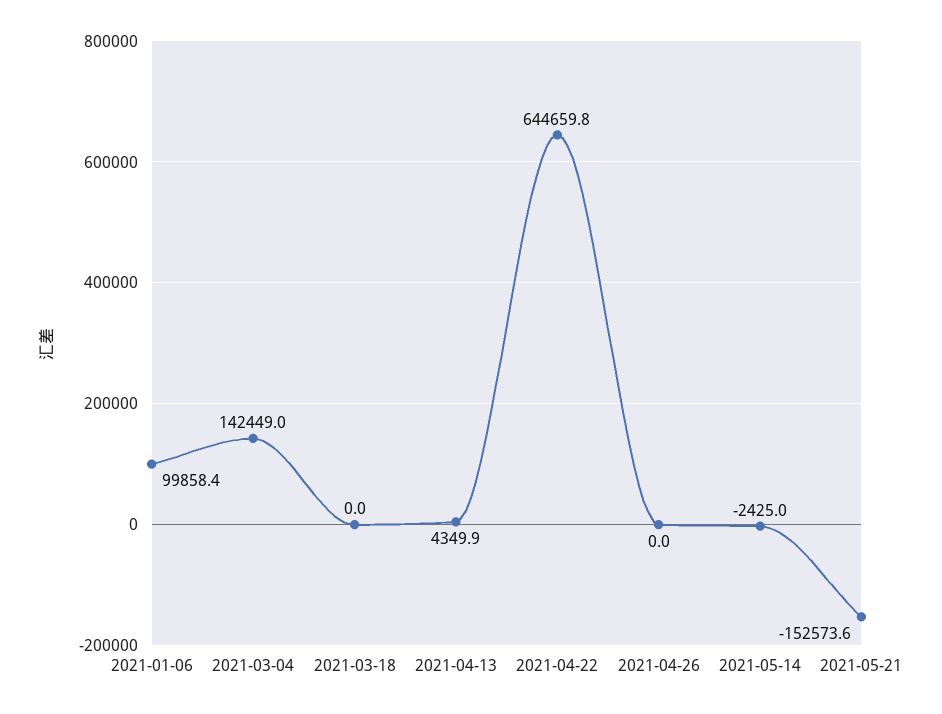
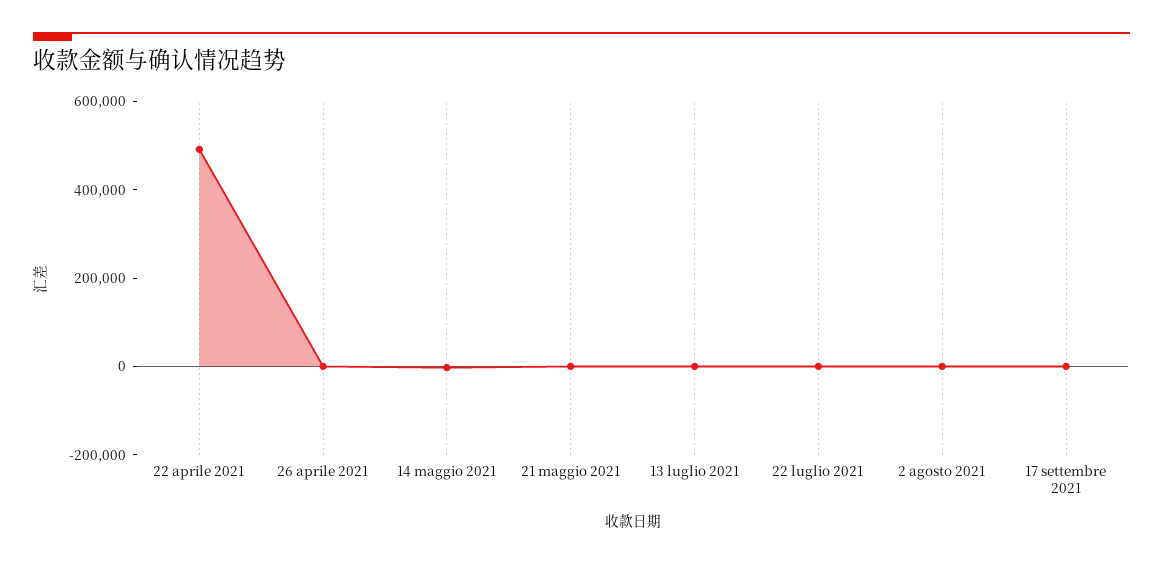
2021-01-06: 99858.4 -> none
2021-03-04: 142449 -> none
2021-03-18: 0 -> none
2021-04-13: 4349.9 -> none
2021-04-22: 644659.8 -> 500000
2021-05-21: -152573.6 -> 0
13 luglio 2021: none -> 0
22 luglio 2021: none -> 0
2 agosto 2021: none -> 0
17 settembre 2021: none -> 0

